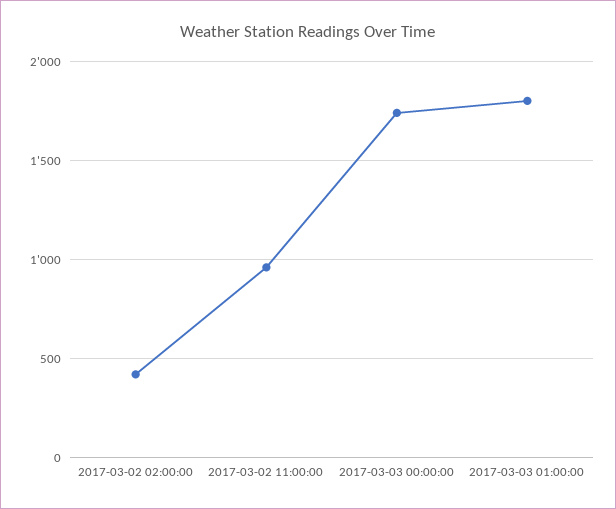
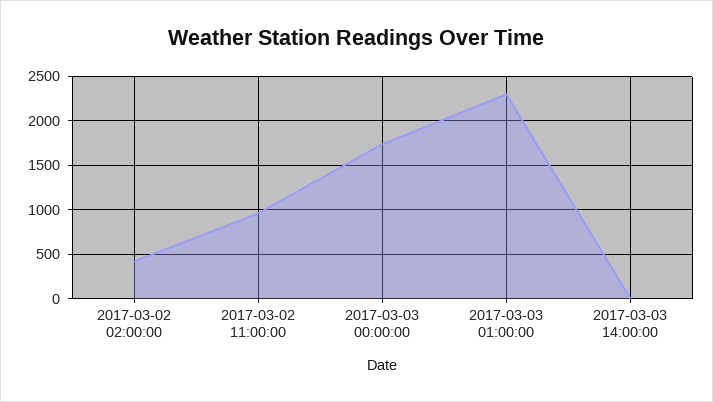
2017-03-03 01:00:00: 1800 -> 2300
2017-03-03 14:00:00: none -> 0

